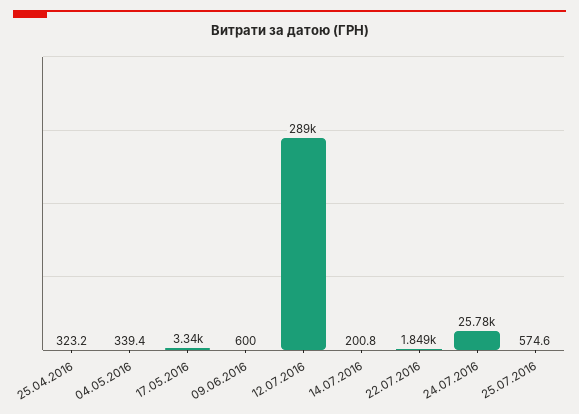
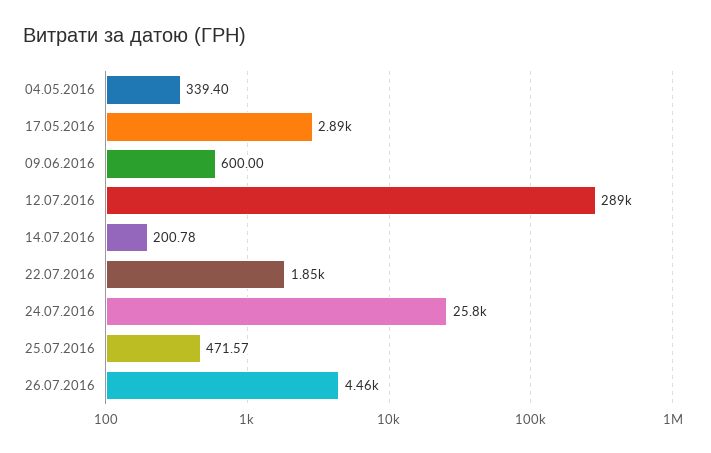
25.04.2016: 323.2 -> none
17.05.2016: 3340 -> 2890
25.07.2016: 574.6 -> 471.57
26.07.2016: none -> 4460

